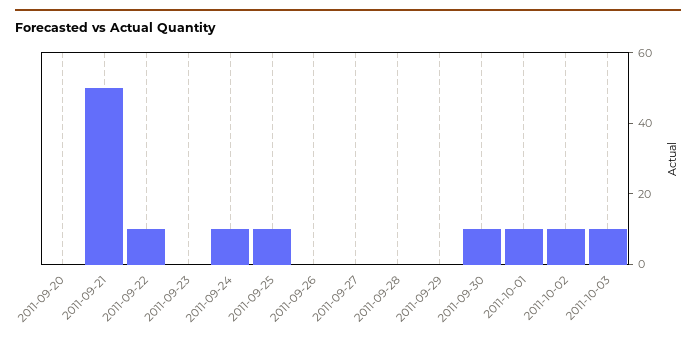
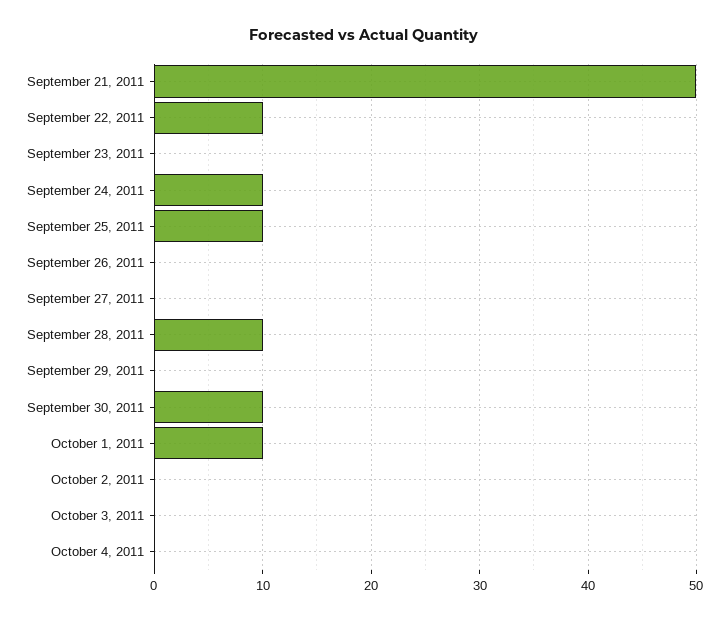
2011-09-20: 0 -> none
2011-09-28: 0 -> 10
2011-10-02: 10 -> 0
2011-10-03: 10 -> 0
October 4, 2011: none -> 0

